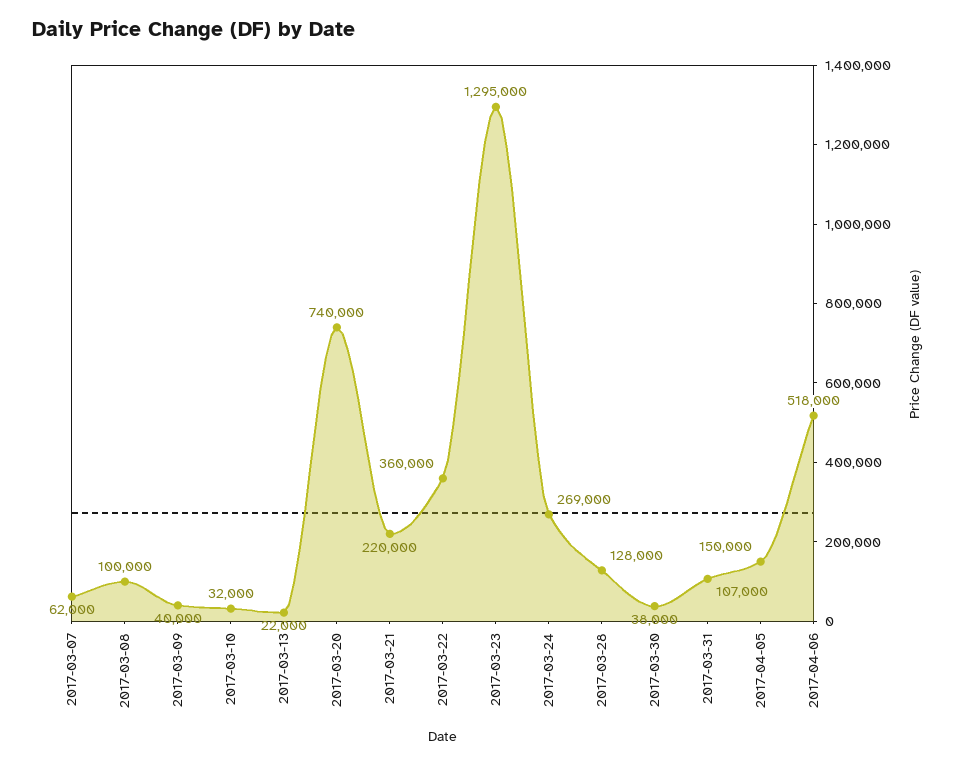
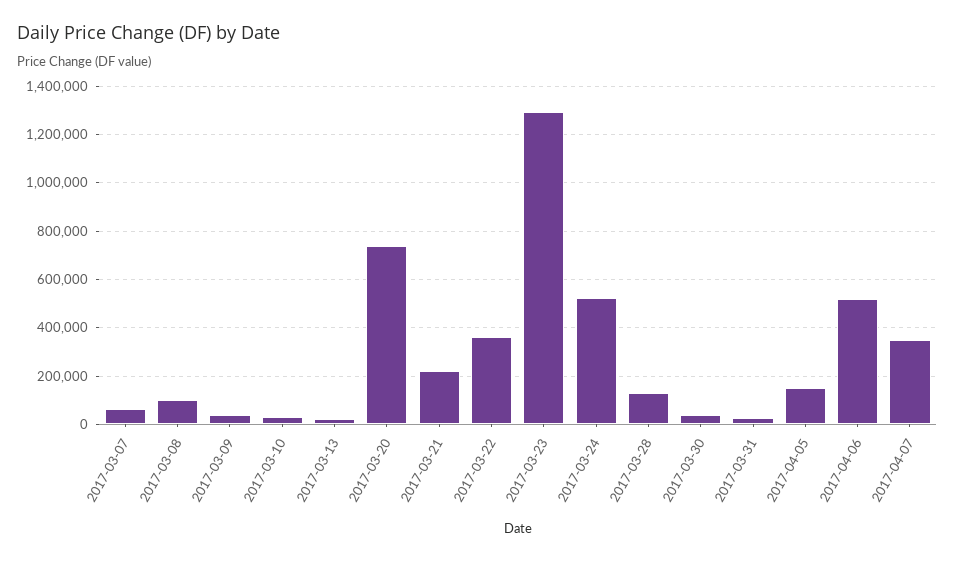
2017-03-24: 269000 -> 525000
2017-03-31: 107000 -> 25000
2017-04-07: none -> 350000

